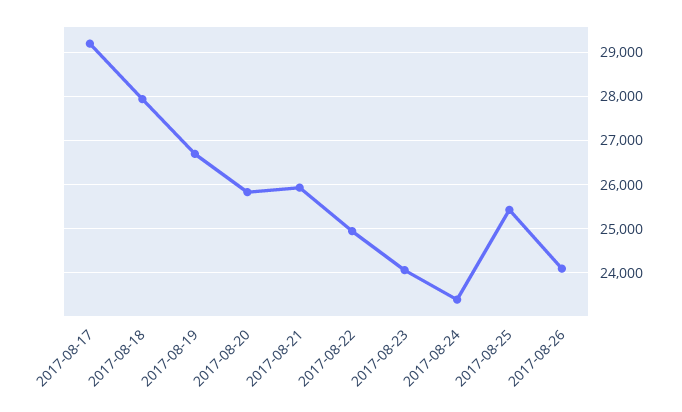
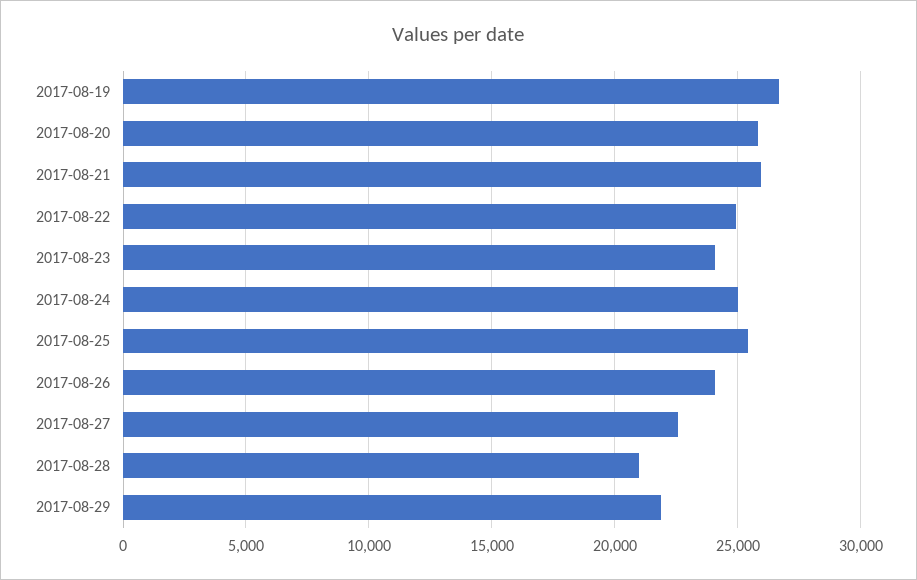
2017-08-17: 29200 -> none
2017-08-18: 28000 -> none
2017-08-24: 23400 -> 25000
2017-08-27: none -> 22500
2017-08-28: none -> 21000
2017-08-29: none -> 22000

